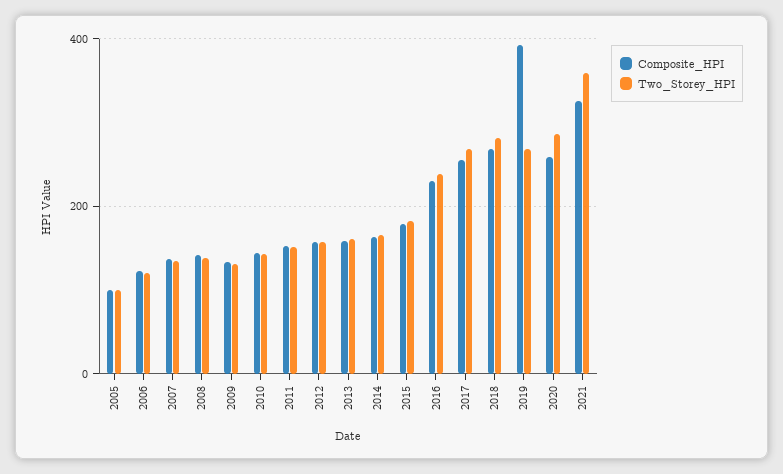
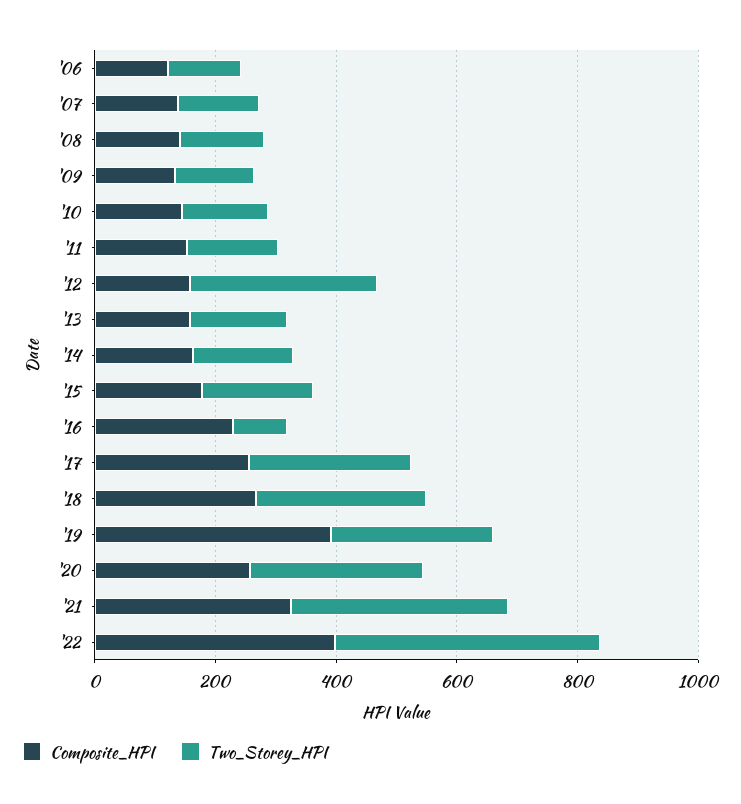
Composite_HPI, 2005: 100 -> none
Two_Storey_HPI, 2005: 100 -> none
Two_Storey_HPI, 2012: 160 -> 300
Two_Storey_HPI, 2016: 240 -> 100
Composite_HPI, '22: none -> 400
Two_Storey_HPI, '22: none -> 450

